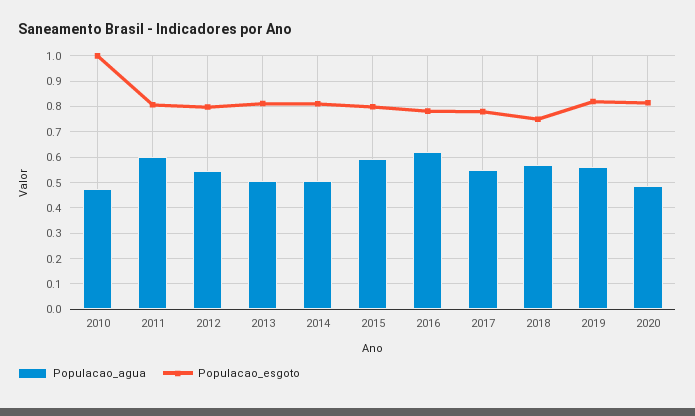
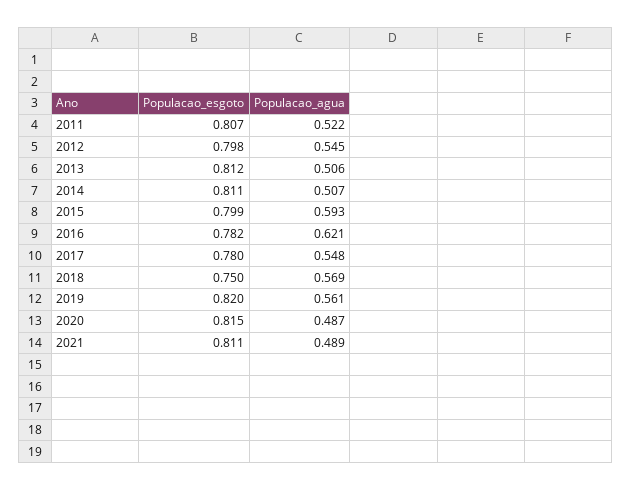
Populacao_agua, 2010: 0.475 -> none
Populacao_esgoto, 2010: 1 -> none
Populacao_agua, 2011: 0.6 -> 0.522
Populacao_esgoto, 2021: none -> 0.811
Populacao_agua, 2021: none -> 0.489

